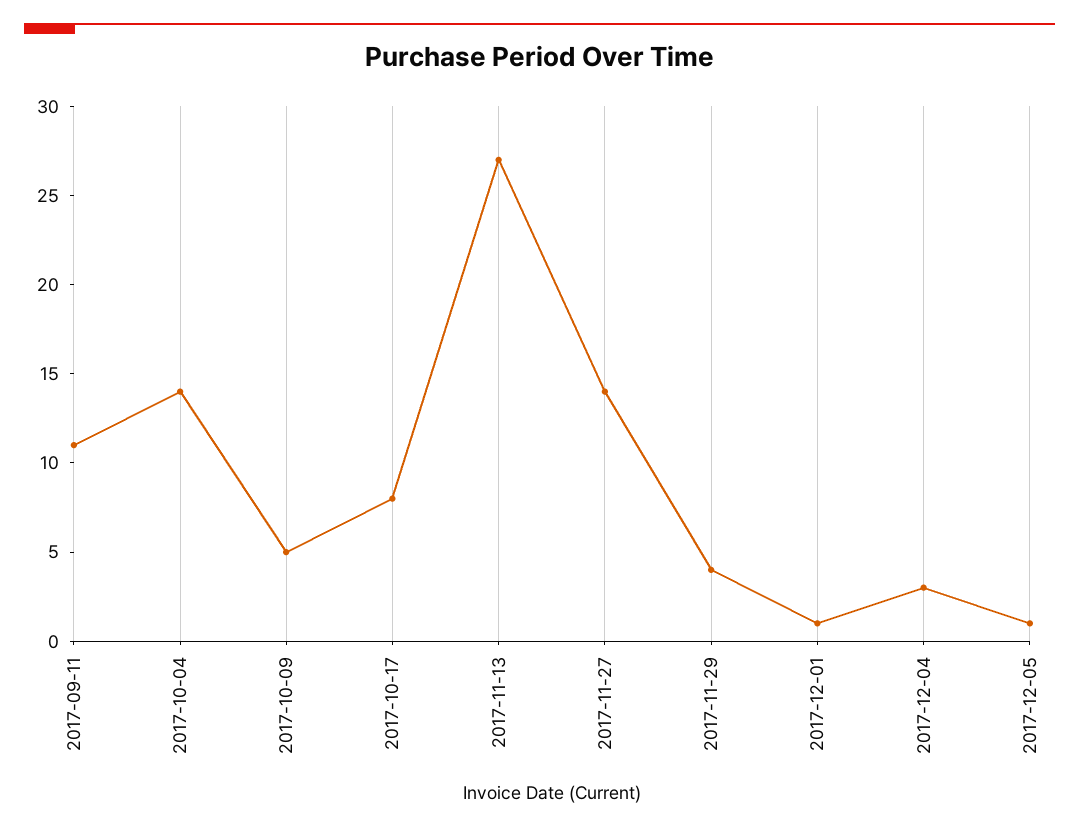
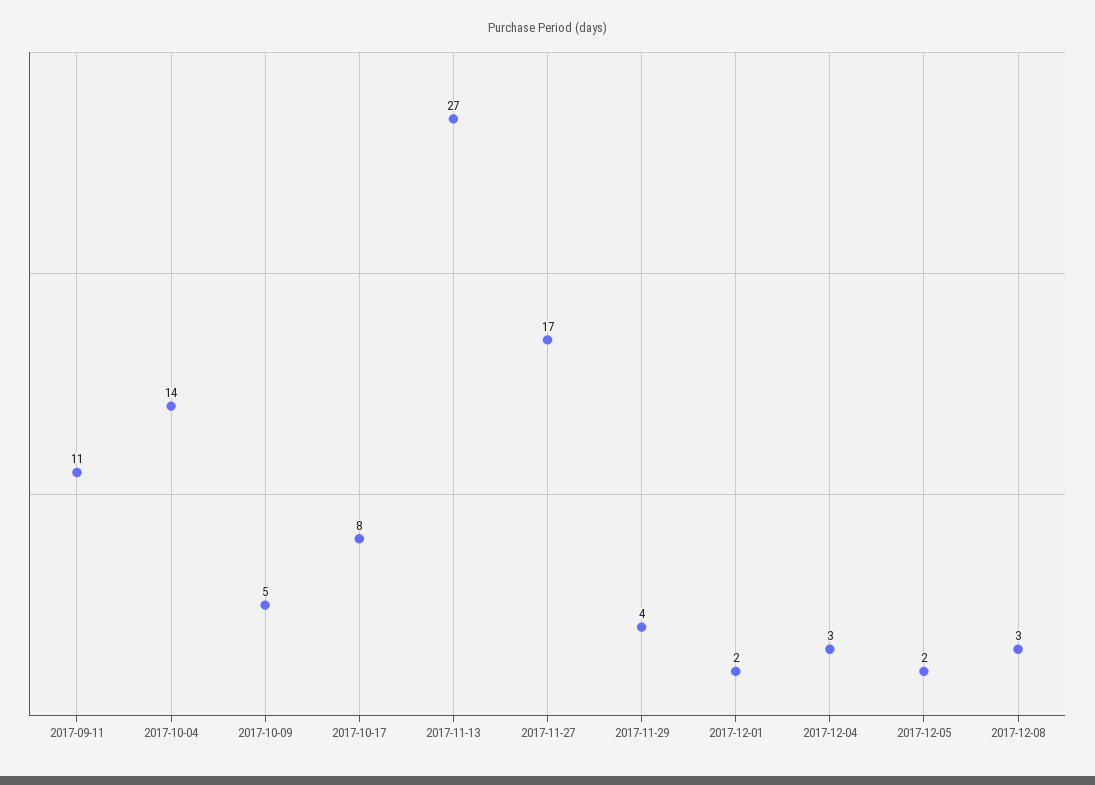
2017-11-27: 14 -> 17
2017-12-01: 1 -> 2
2017-12-05: 1 -> 2
2017-12-08: none -> 3

